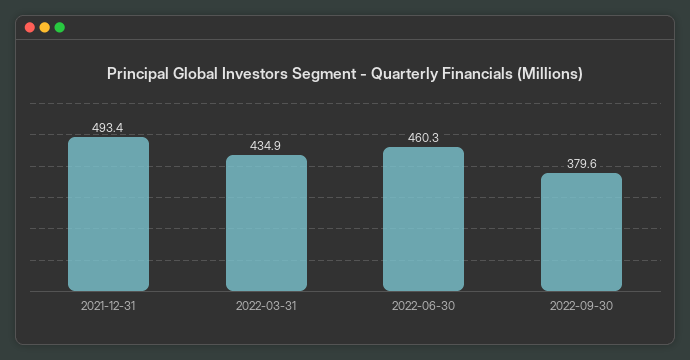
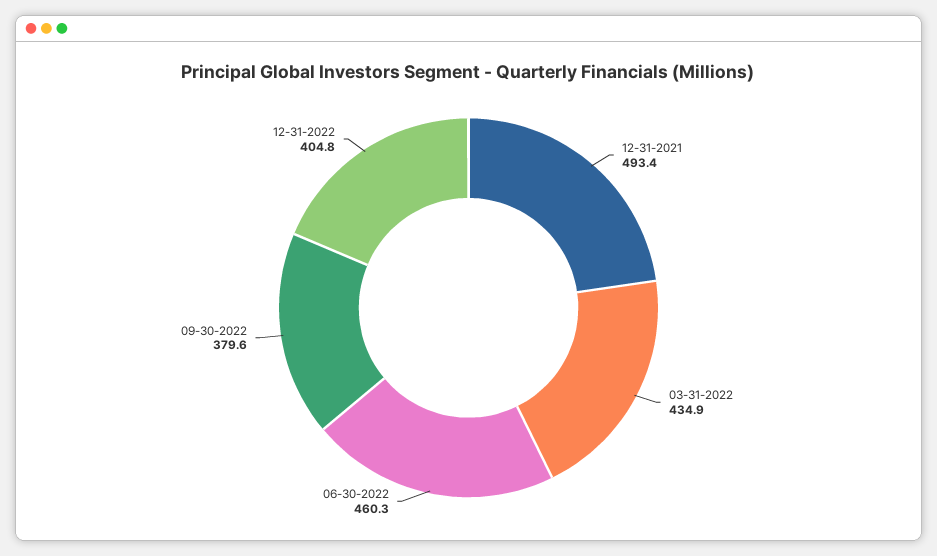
12-31-2022: none -> 404.8

